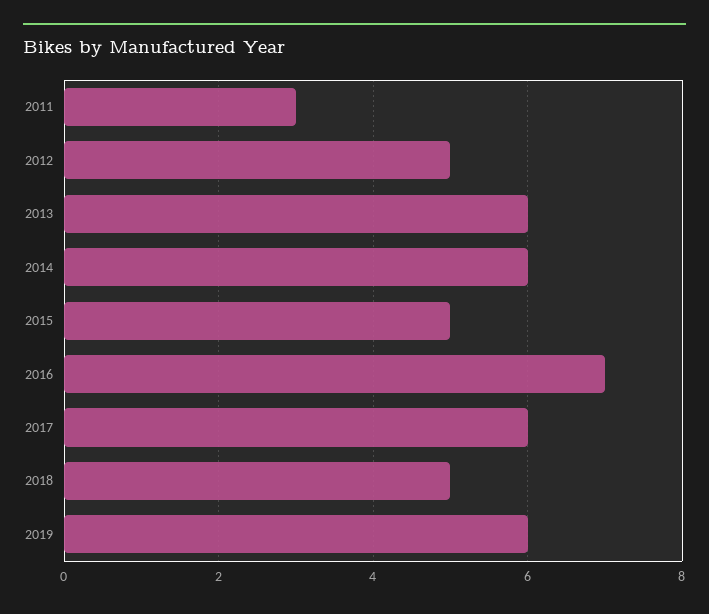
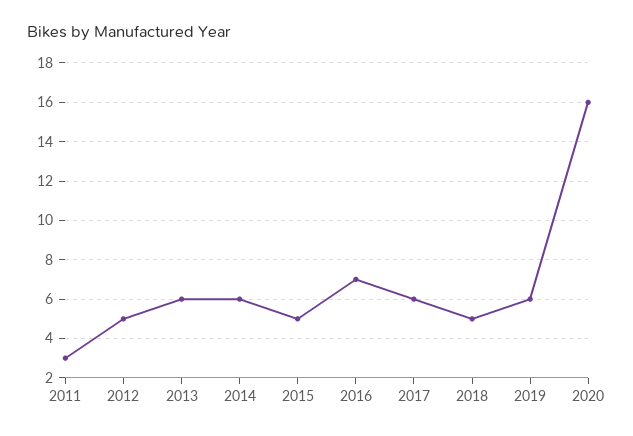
2020: none -> 16

